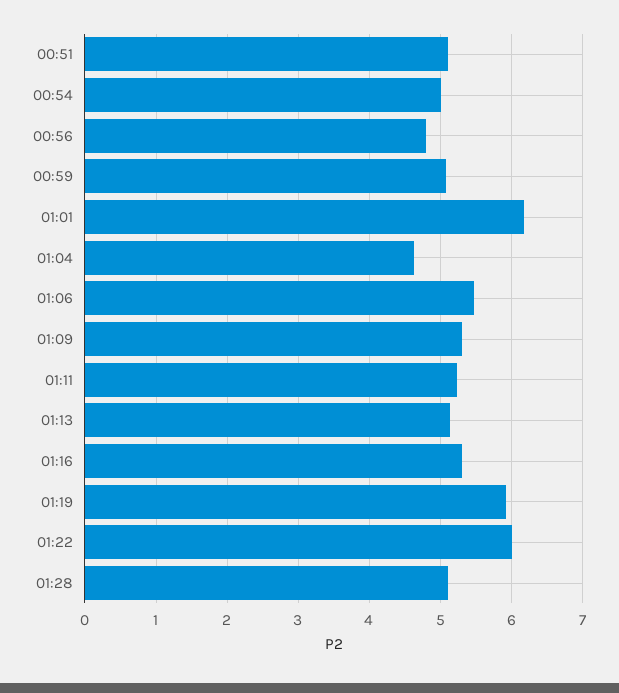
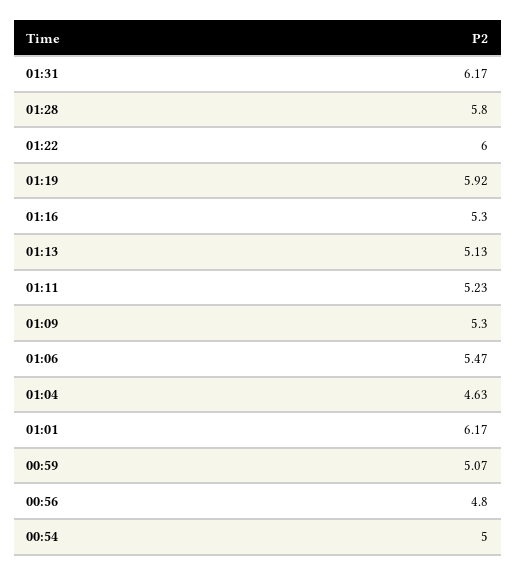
00:51: 5.1 -> none
01:28: 5.1 -> 5.8
01:31: none -> 6.17

